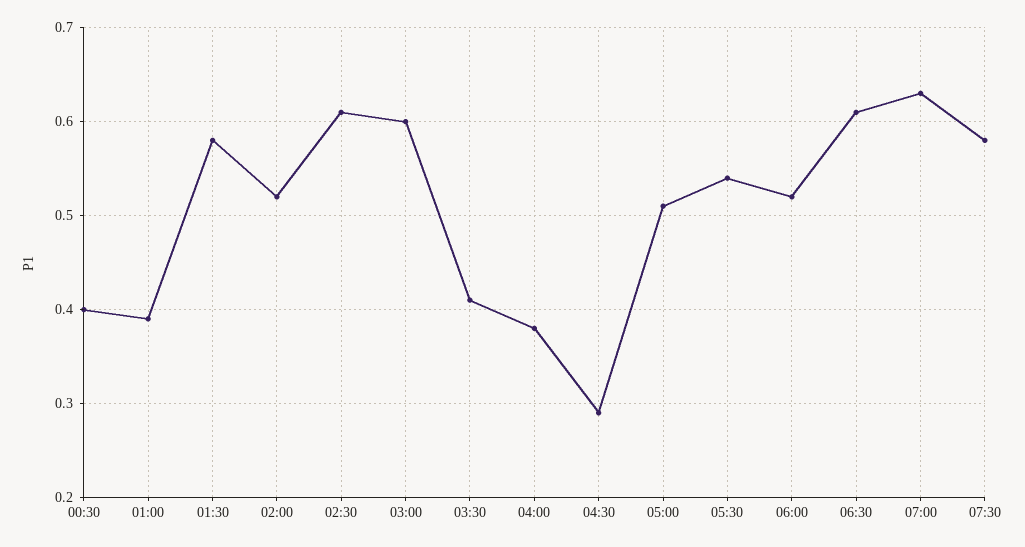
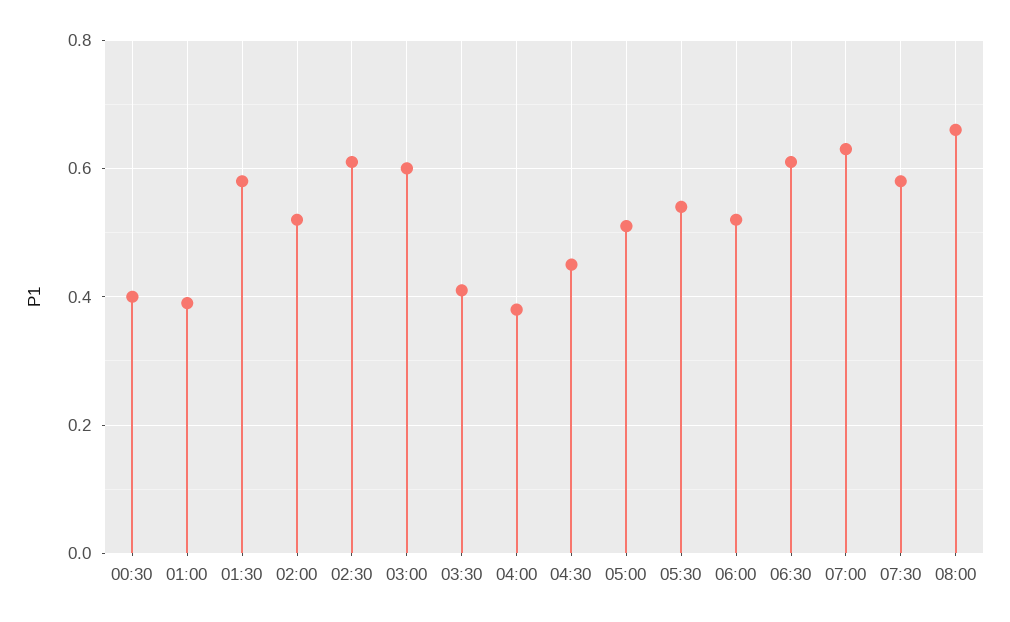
04:30: 0.29 -> 0.45
08:00: none -> 0.65

